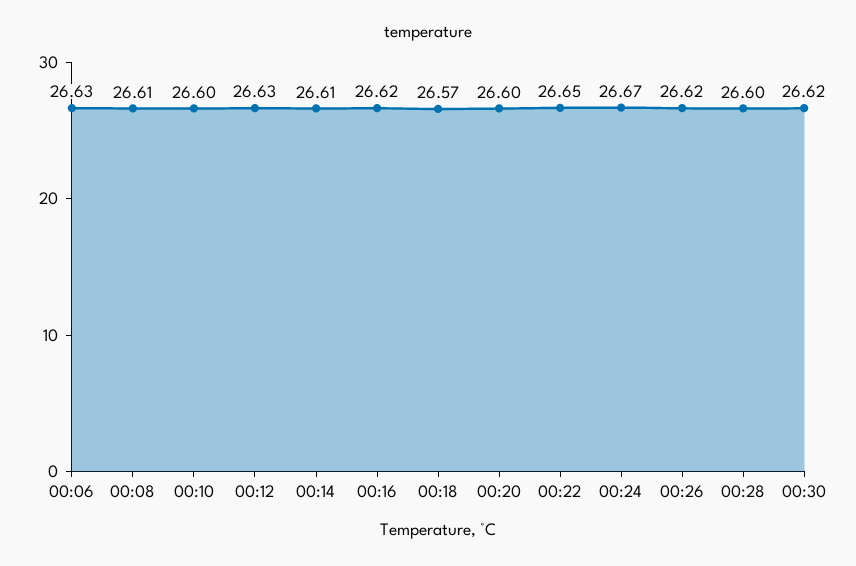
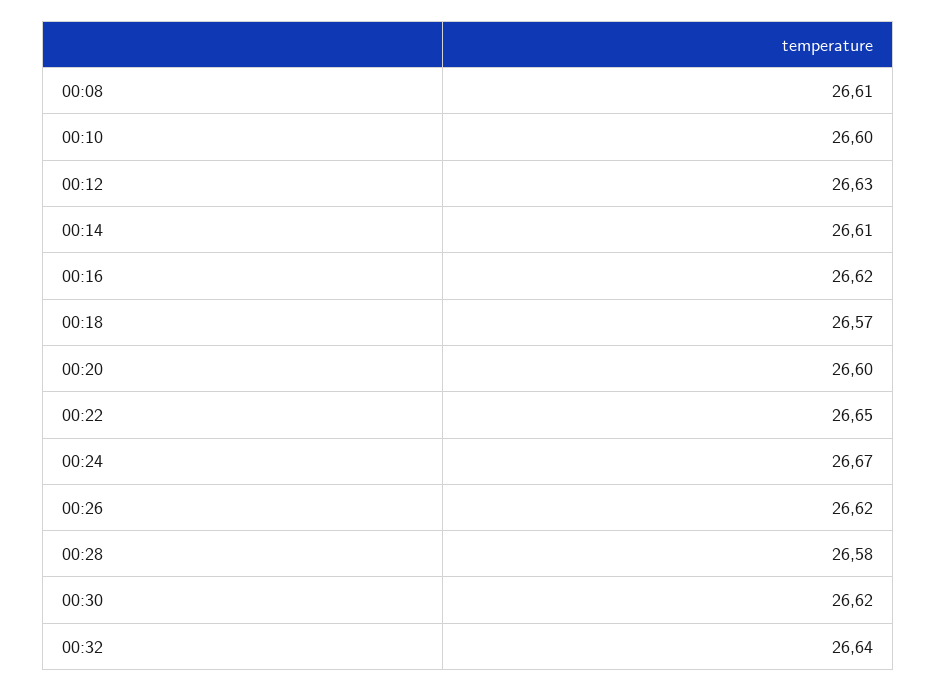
00:06: 26.63 -> none
00:28: 26.6 -> 26.58
00:32: none -> 26.64

